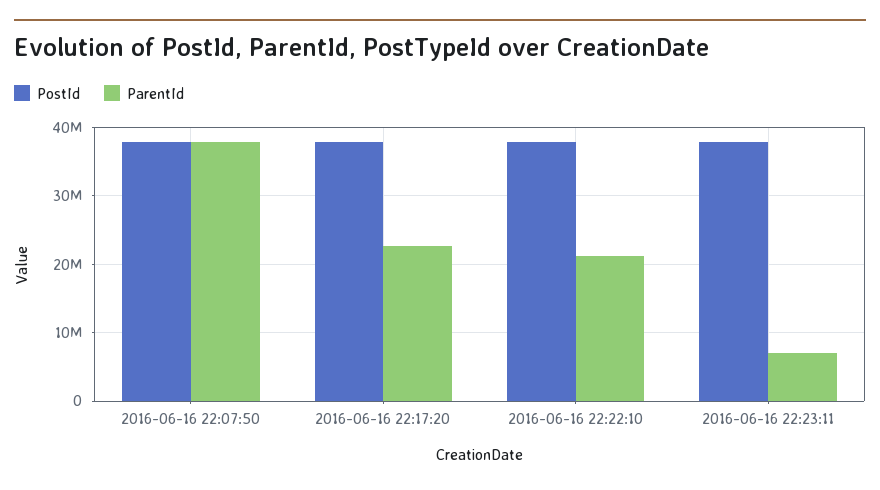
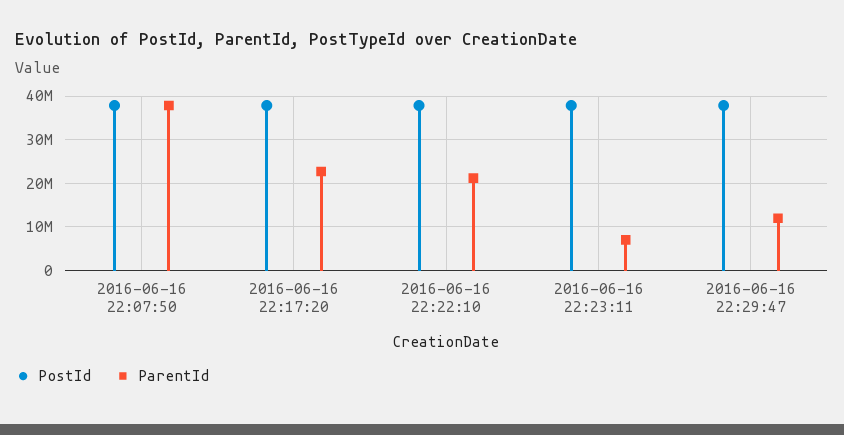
PostId, 2016-06-16 22:29:47: none -> 38000000
ParentId, 2016-06-16 22:29:47: none -> 12000000

